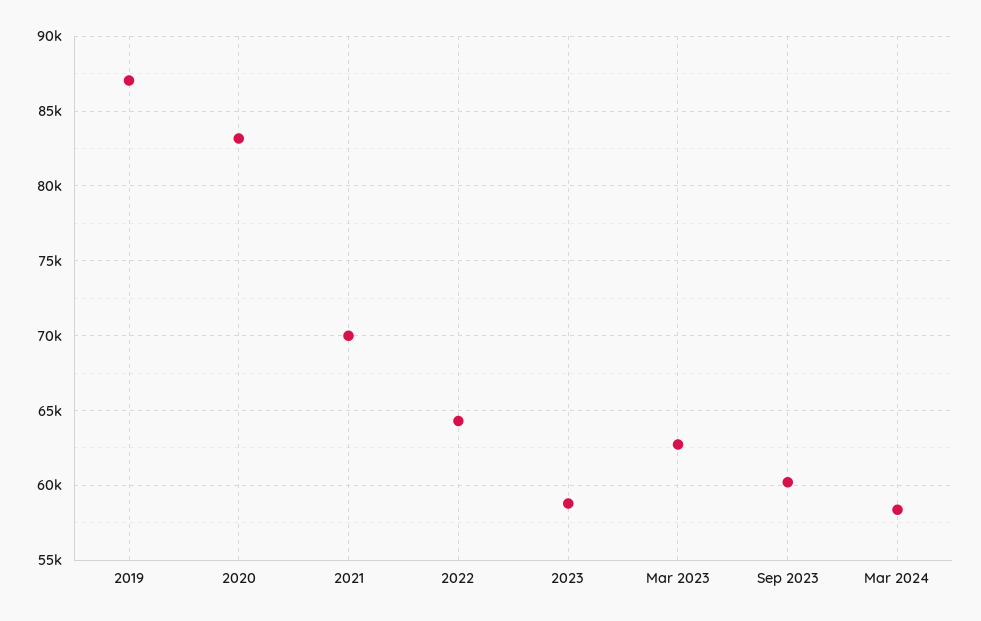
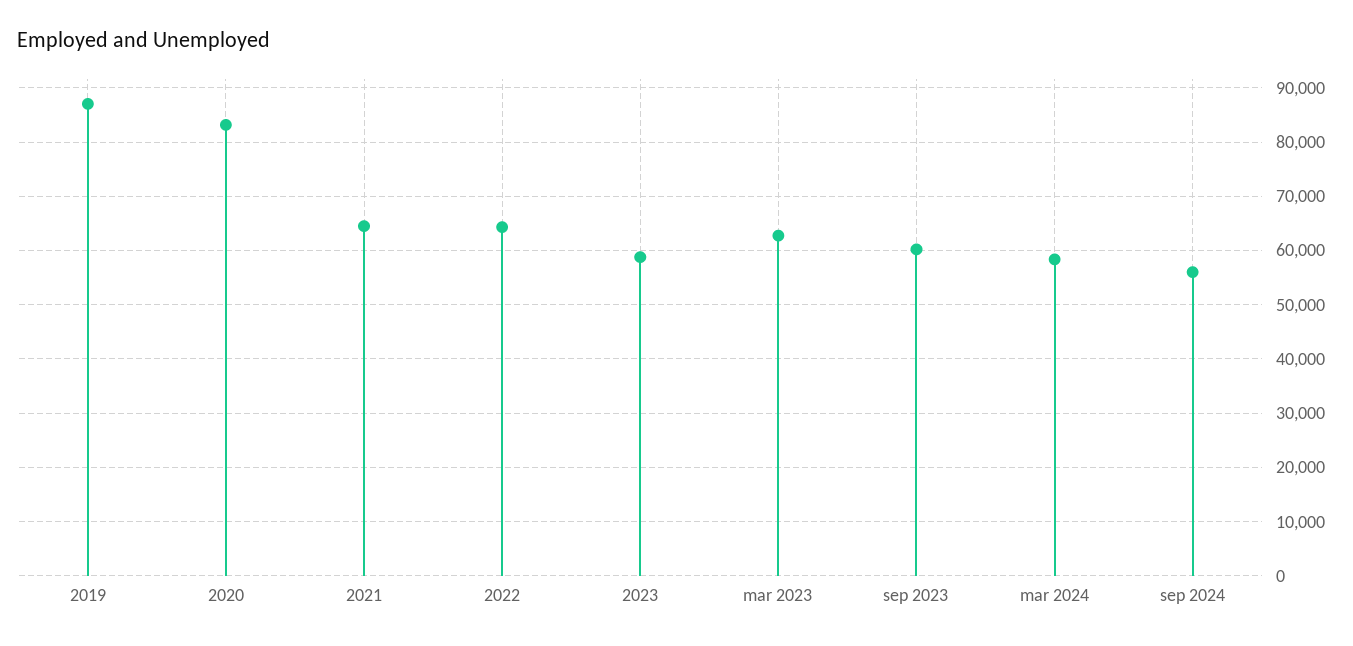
2021: 70000 -> 64000
sep 2024: none -> 56000

